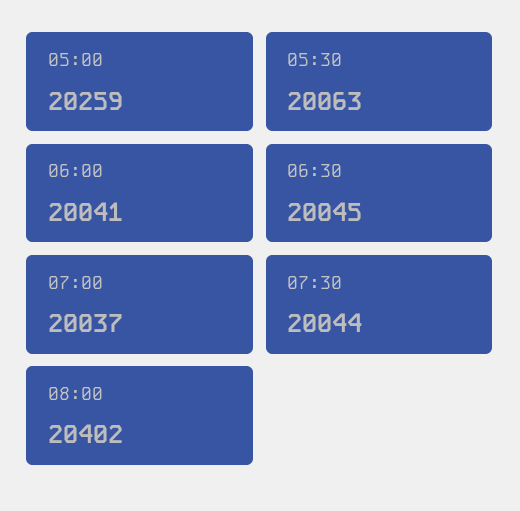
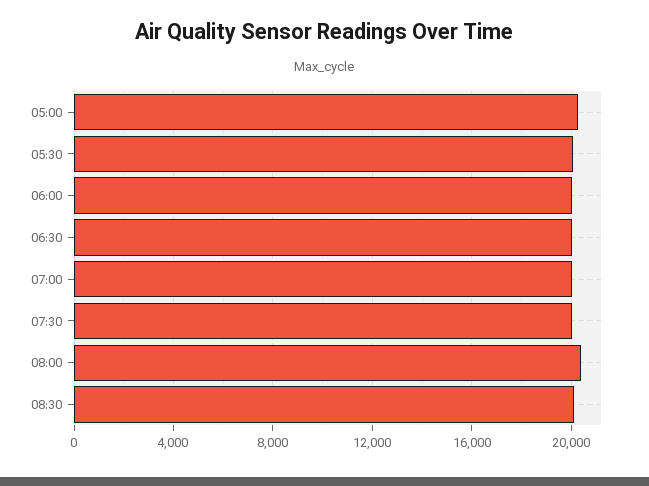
08:30: none -> 20000

